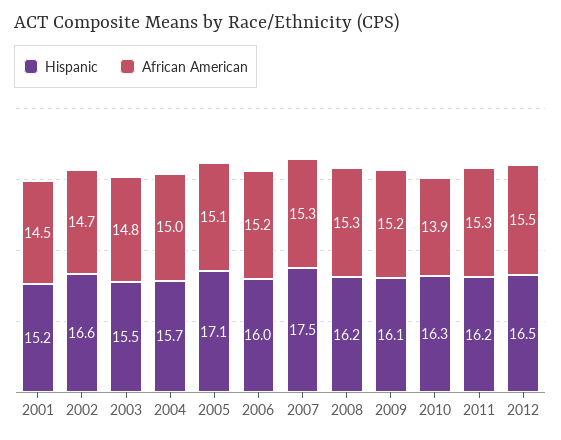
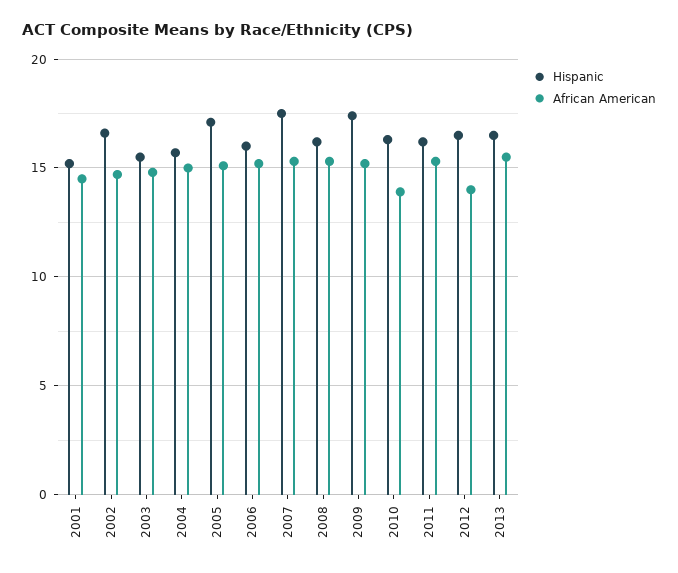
Hispanic, 2009: 16.1 -> 17.5
African American, 2012: 15.5 -> 14
Hispanic, 2013: none -> 16.5
African American, 2013: none -> 15.5

